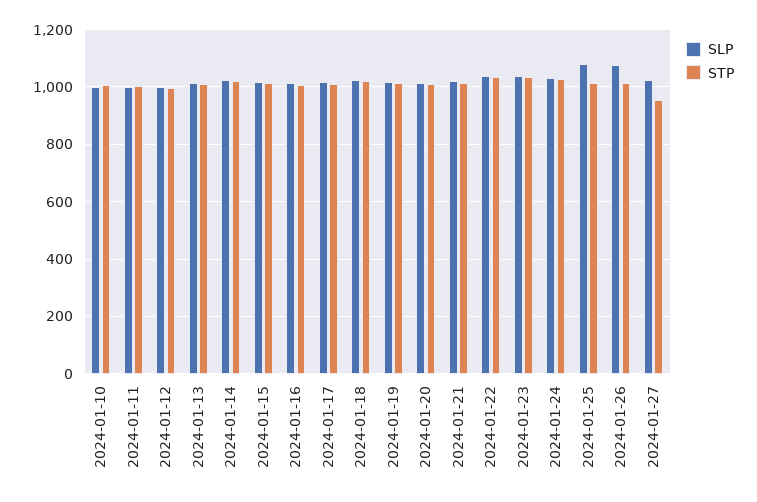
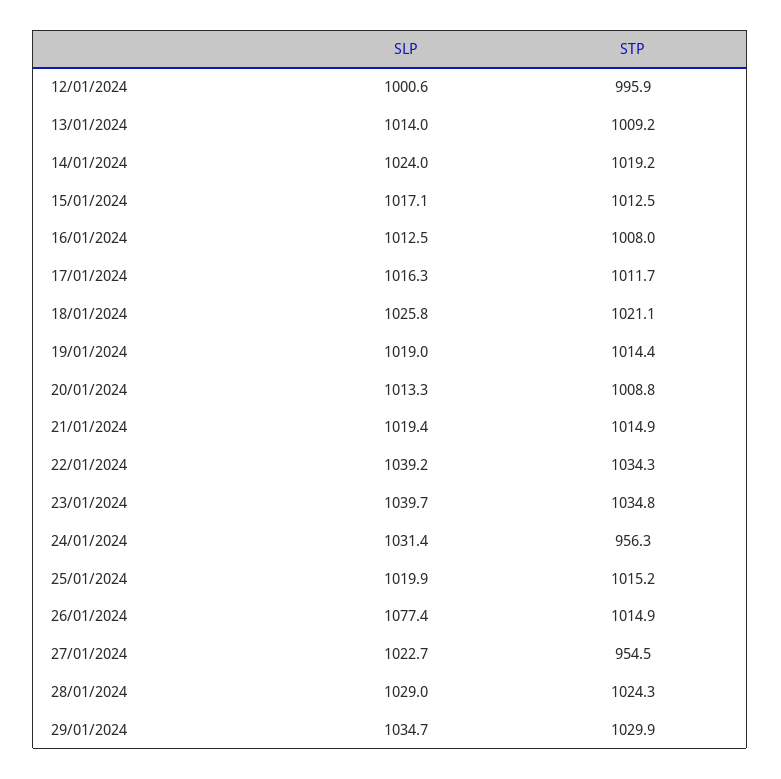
SLP, 2024-01-10: 1000 -> none
STP, 2024-01-10: 1000 -> none
SLP, 2024-01-11: 1000 -> none
STP, 2024-01-11: 1000 -> none
STP, 2024-01-24: 1025 -> 956.3
SLP, 2024-01-25: 1075 -> 1019.9
SLP, 28/01/2024: none -> 1029
STP, 28/01/2024: none -> 1024.3
SLP, 29/01/2024: none -> 1034.7
STP, 29/01/2024: none -> 1029.9

